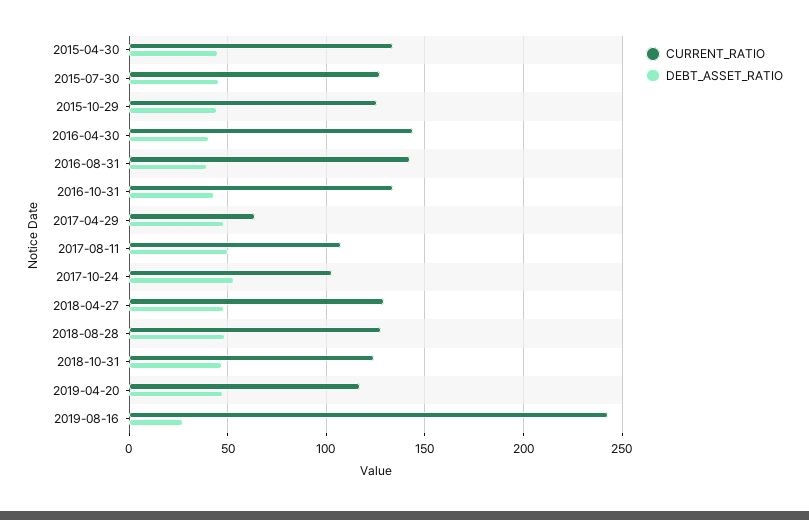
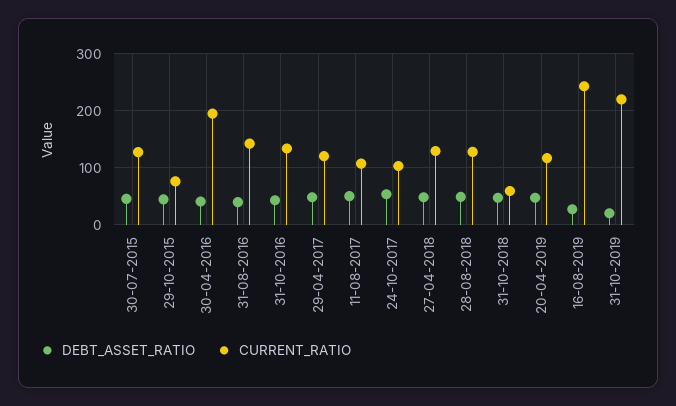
CURRENT_RATIO, 2015-04-30: 135 -> none
DEBT_ASSET_RATIO, 2015-04-30: 45 -> none
CURRENT_RATIO, 2015-10-29: 125 -> 80
CURRENT_RATIO, 2016-04-30: 145 -> 200
CURRENT_RATIO, 2017-04-29: 65 -> 120
CURRENT_RATIO, 2018-10-31: 125 -> 60
DEBT_ASSET_RATIO, 31-10-2019: none -> 20
CURRENT_RATIO, 31-10-2019: none -> 220

